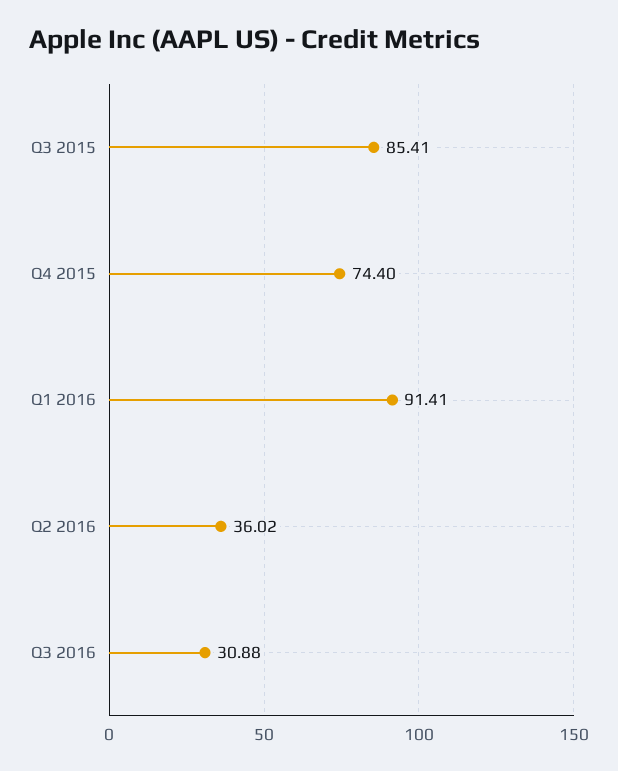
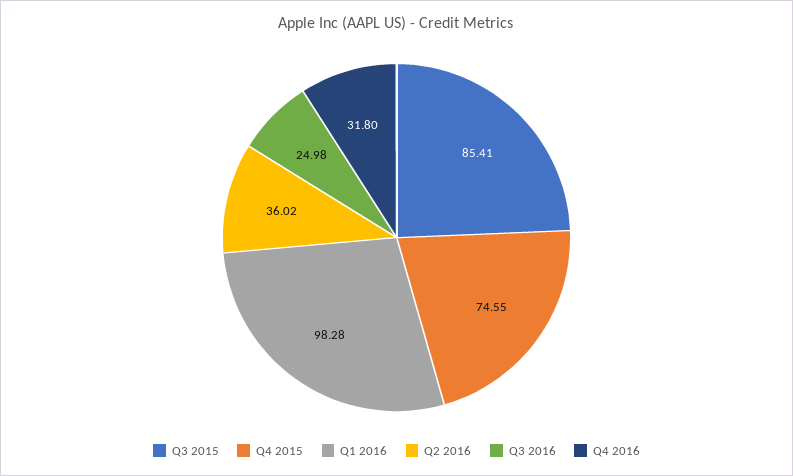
Q4 2015: 74.4 -> 74.55
Q1 2016: 91.41 -> 98.28
Q3 2016: 30.88 -> 24.98
Q4 2016: none -> 31.8

